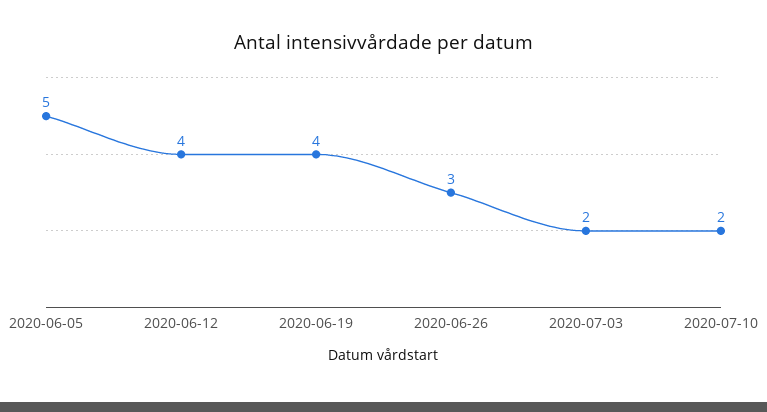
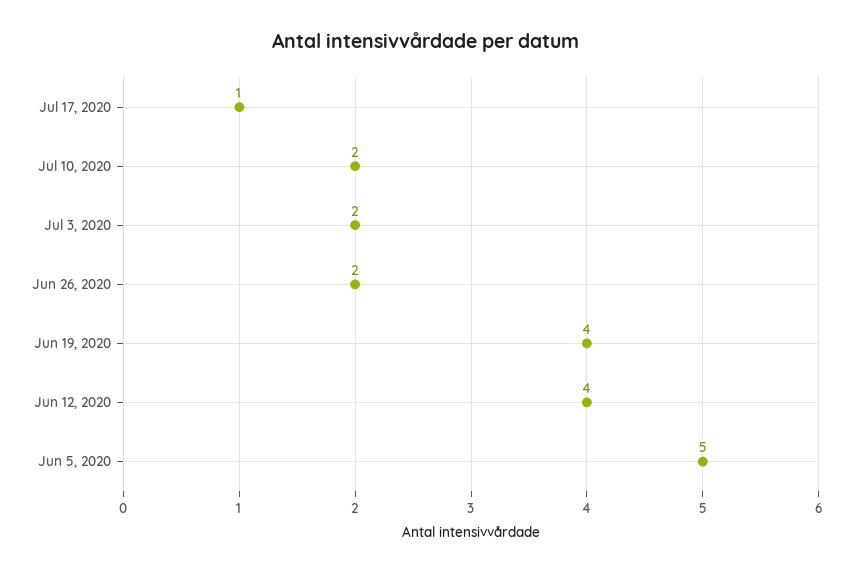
2020-06-26: 3 -> 2
Jul 17, 2020: none -> 1

